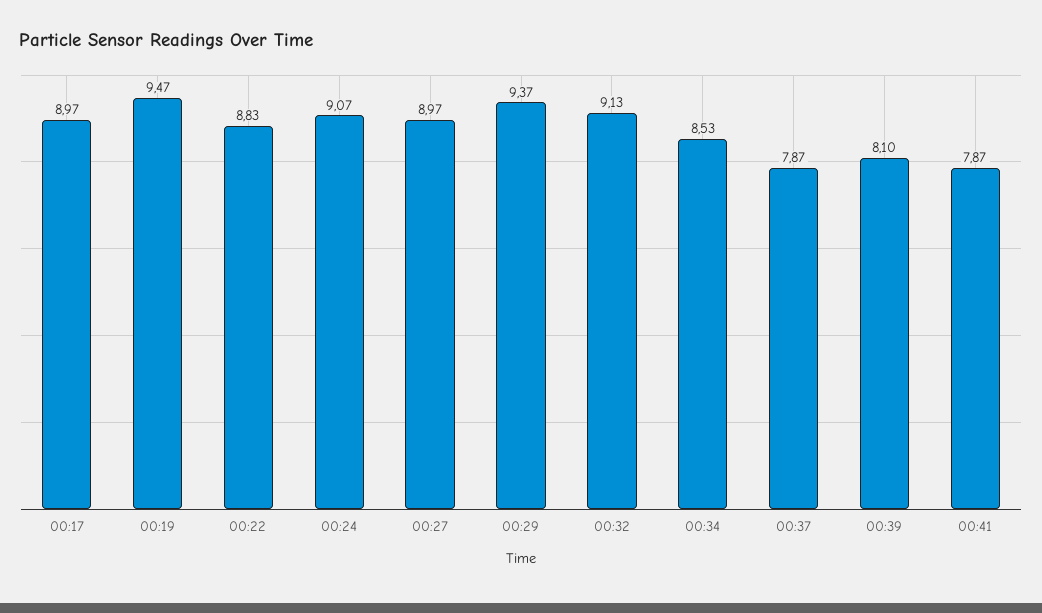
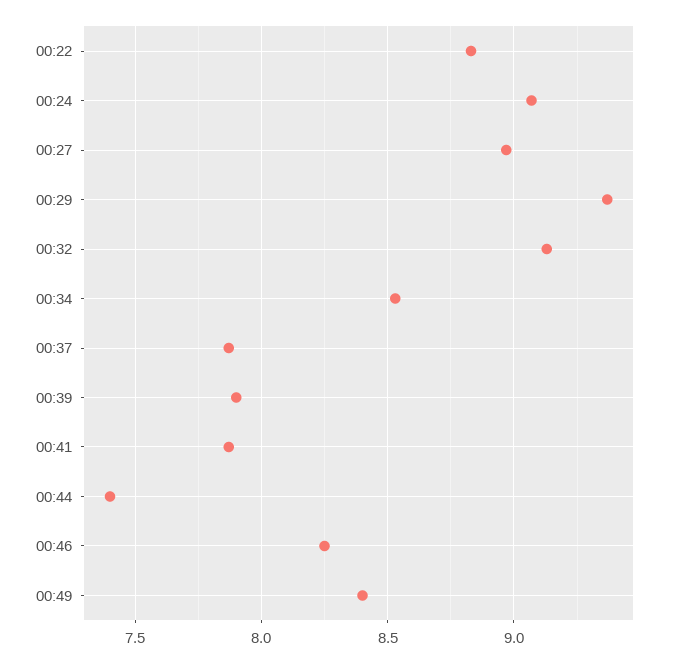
00:17: 8.97 -> none
00:19: 9.47 -> none
00:39: 8.1 -> 7.9
00:44: none -> 7.4
00:46: none -> 8.25
00:49: none -> 8.4

